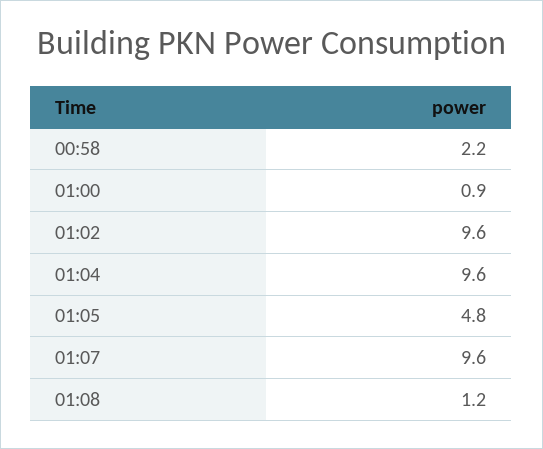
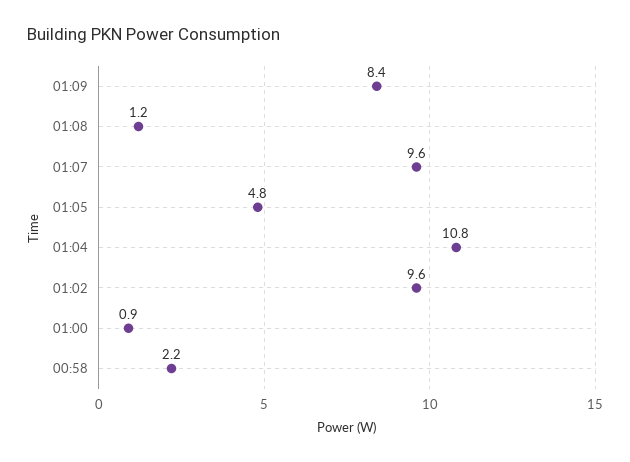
01:04: 9.6 -> 10.8
01:09: none -> 8.4

